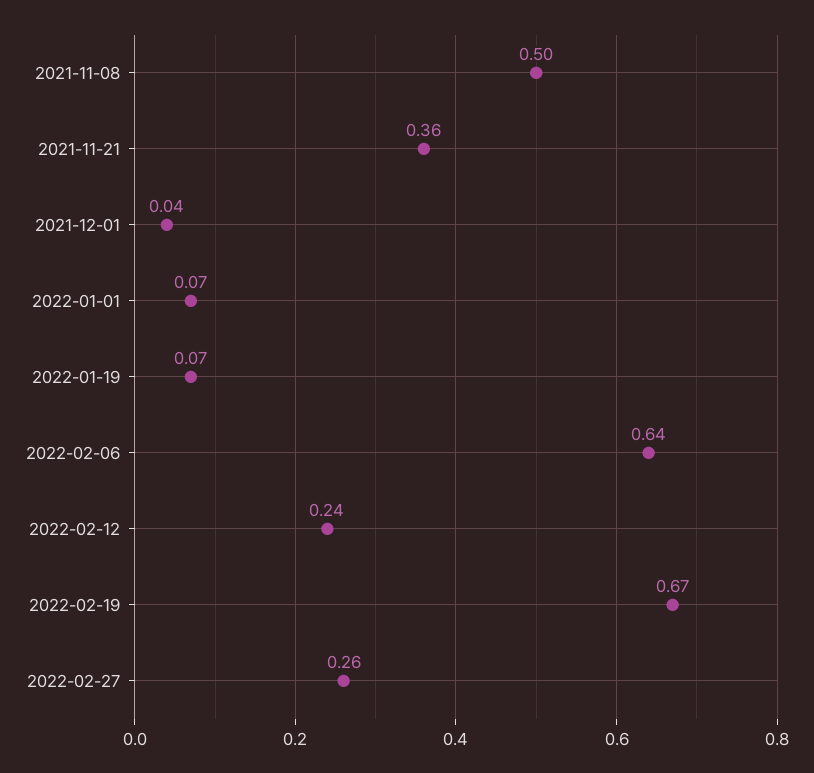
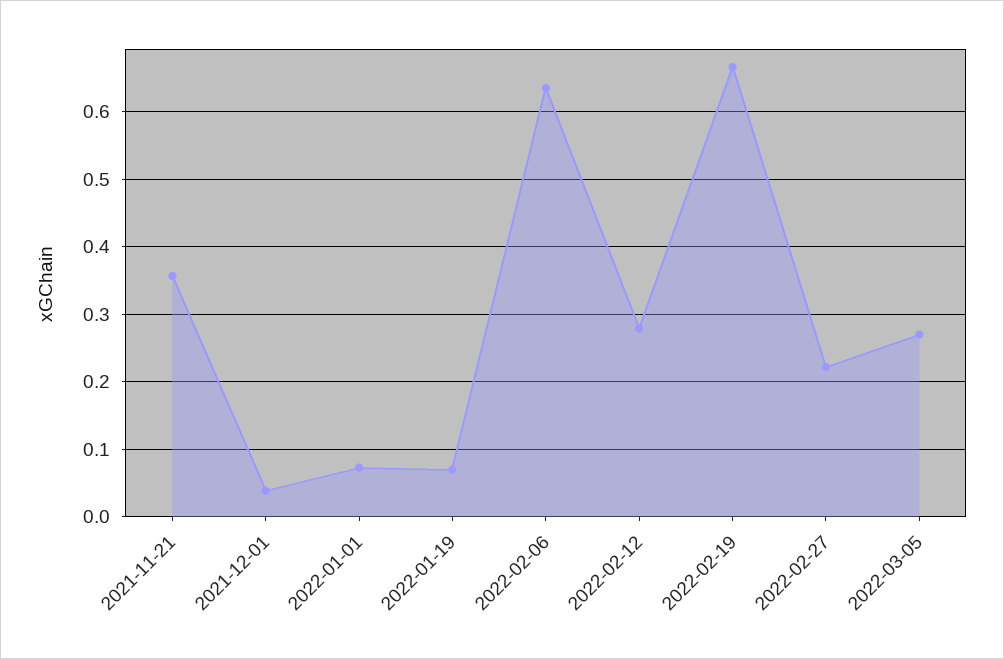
2021-11-08: 0.5 -> none
2022-02-12: 0.24 -> 0.28
2022-02-27: 0.26 -> 0.22
2022-03-05: none -> 0.27

